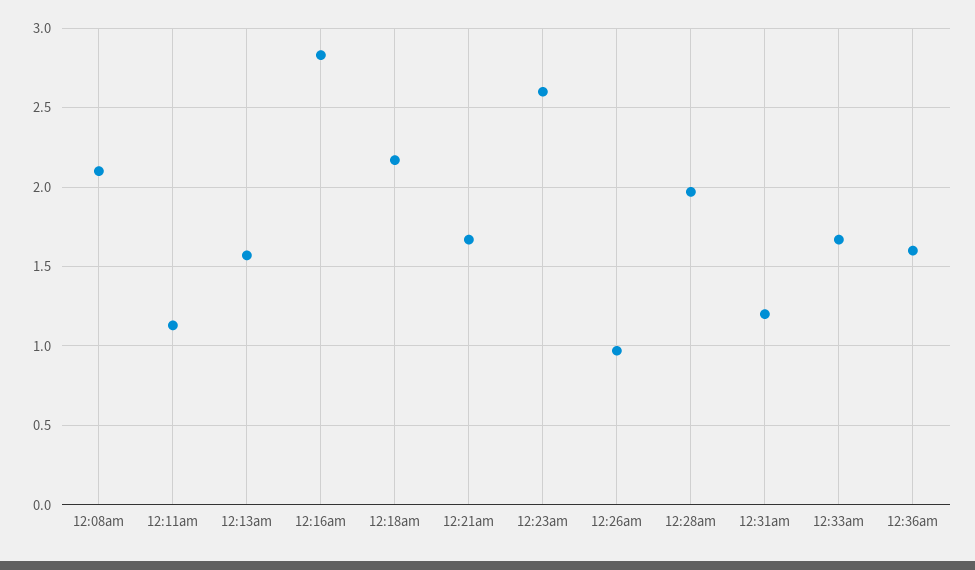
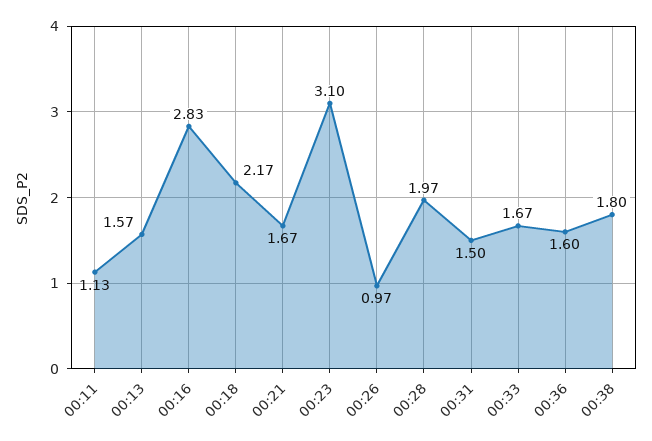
12:08am: 2.1 -> none
12:23am: 2.6 -> 3.1
12:31am: 1.2 -> 1.5
00:38: none -> 1.8

